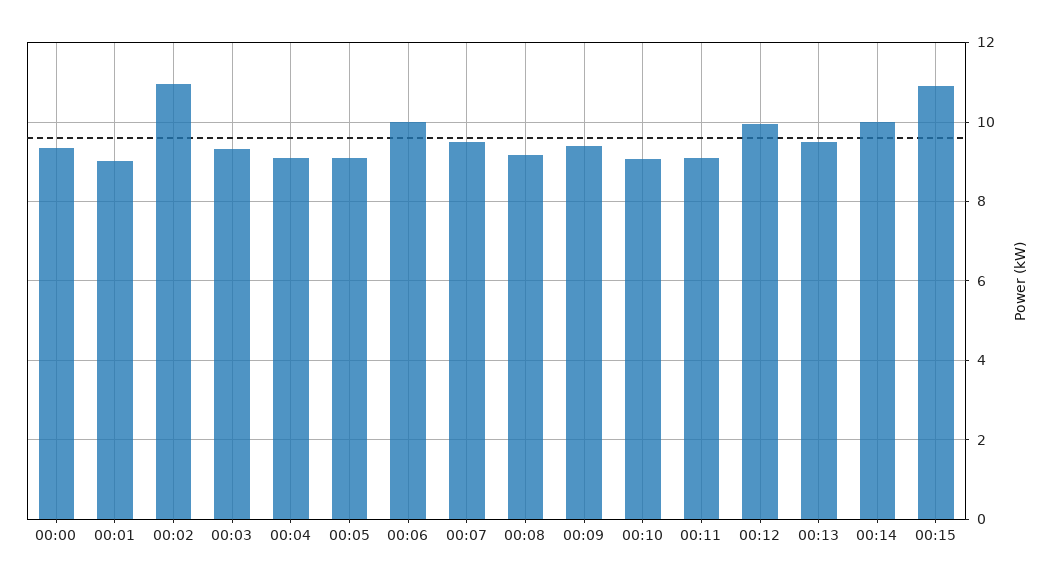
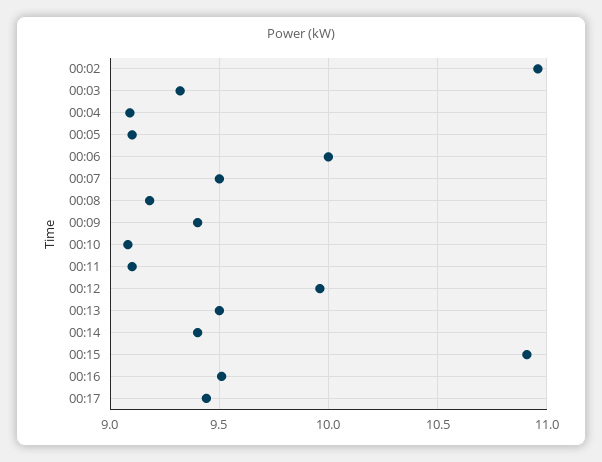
00:00: 9.4 -> none
00:01: 9 -> none
00:14: 10 -> 9.4
00:16: none -> 9.5
00:17: none -> 9.45

